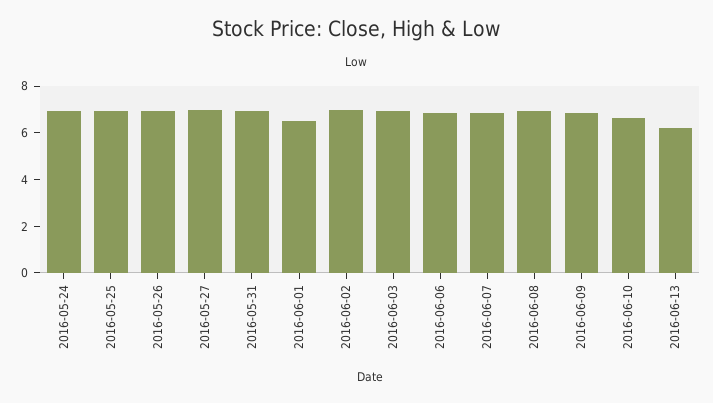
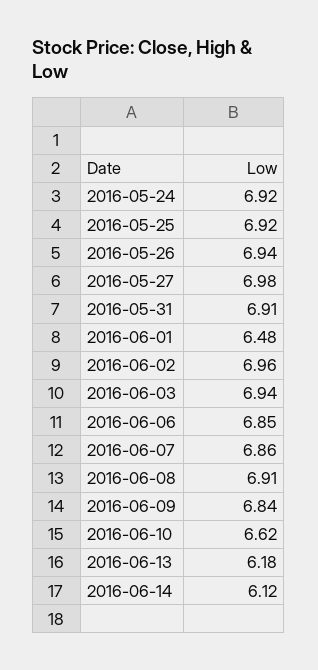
2016-06-14: none -> 6.12

